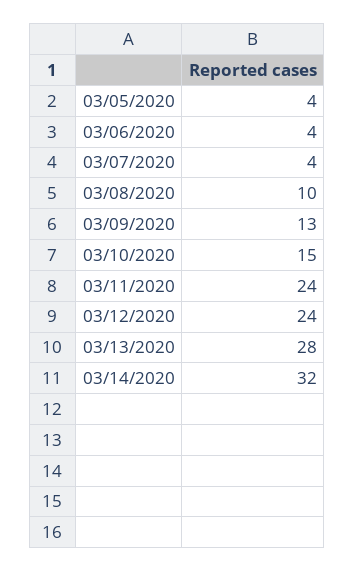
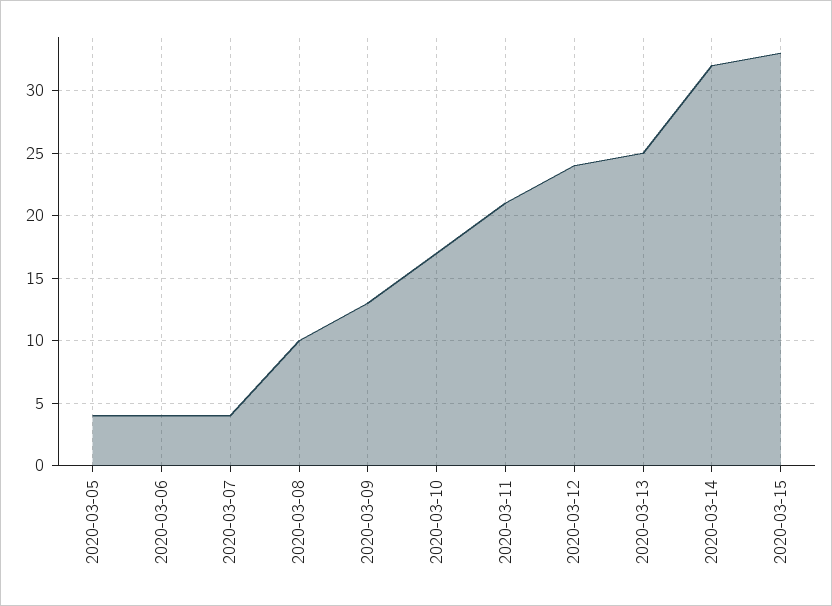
03/10/2020: 15 -> 17
03/11/2020: 24 -> 21
03/13/2020: 28 -> 25
2020-03-15: none -> 33

